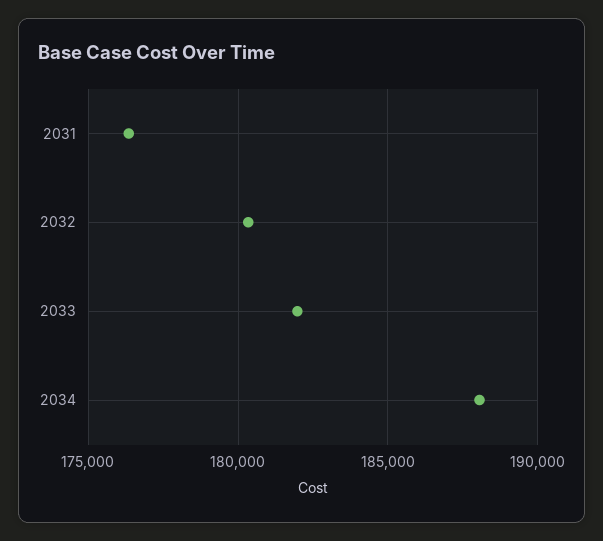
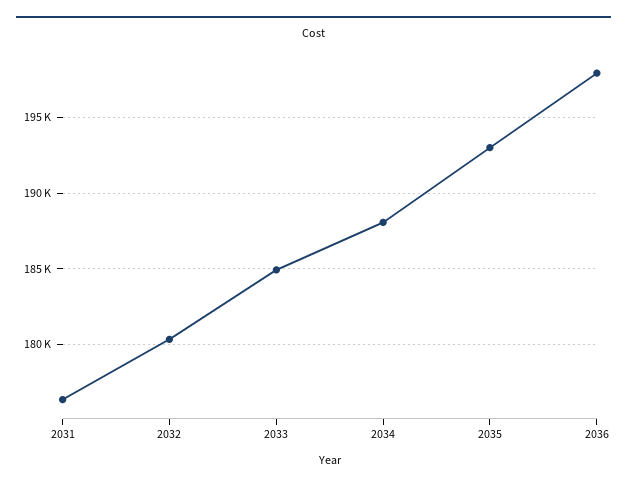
2033: 182000 -> 185000
2035: none -> 193000
2036: none -> 198000

